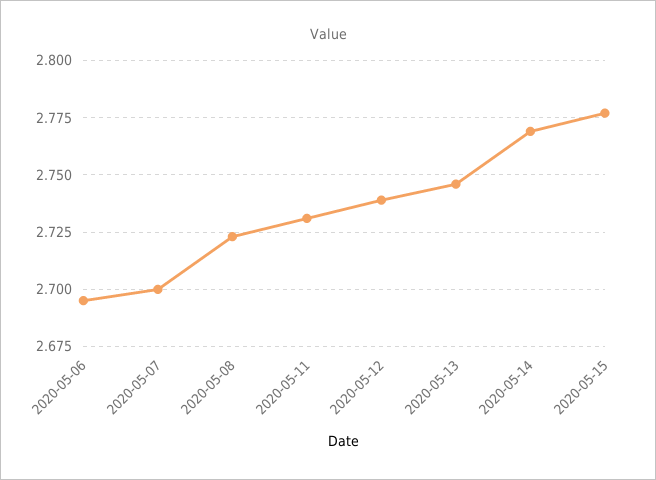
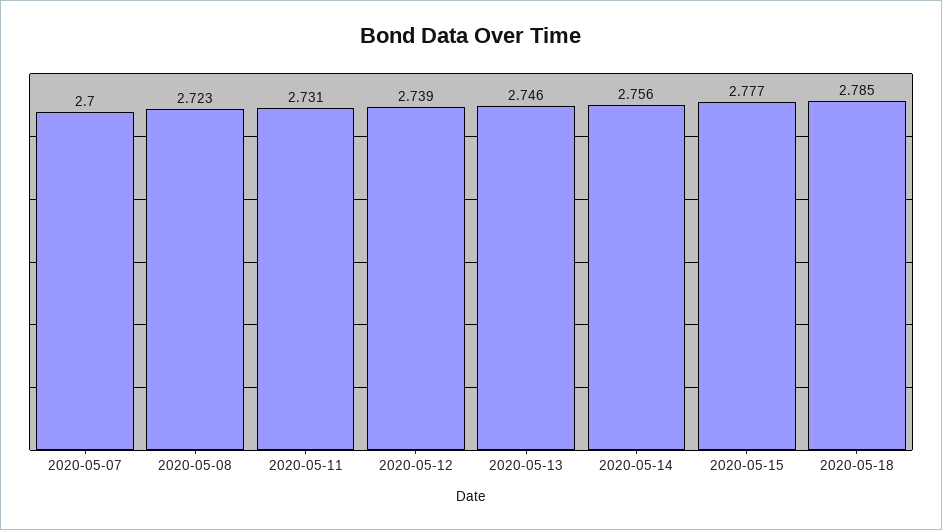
2020-05-06: 2.695 -> none
2020-05-14: 2.77 -> 2.756
2020-05-18: none -> 2.785

